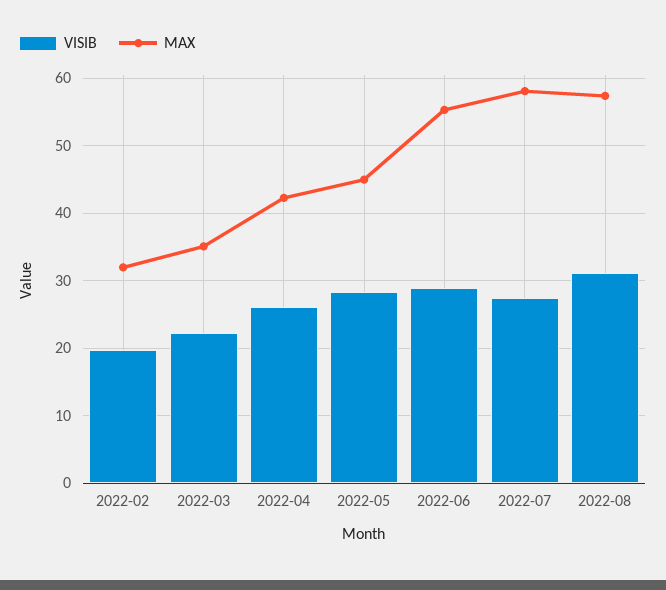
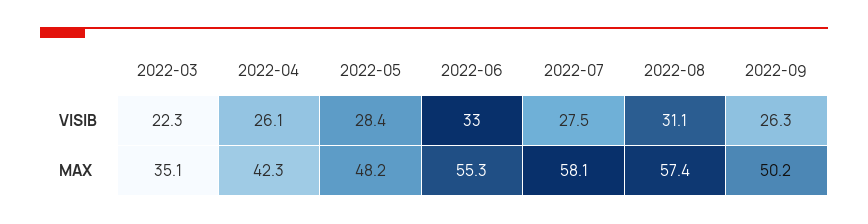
VISIB, 2022-02: 20 -> none
MAX, 2022-02: 32 -> none
MAX, 2022-05: 45 -> 48.2
VISIB, 2022-06: 29 -> 33
VISIB, 2022-09: none -> 26.3
MAX, 2022-09: none -> 50.2

